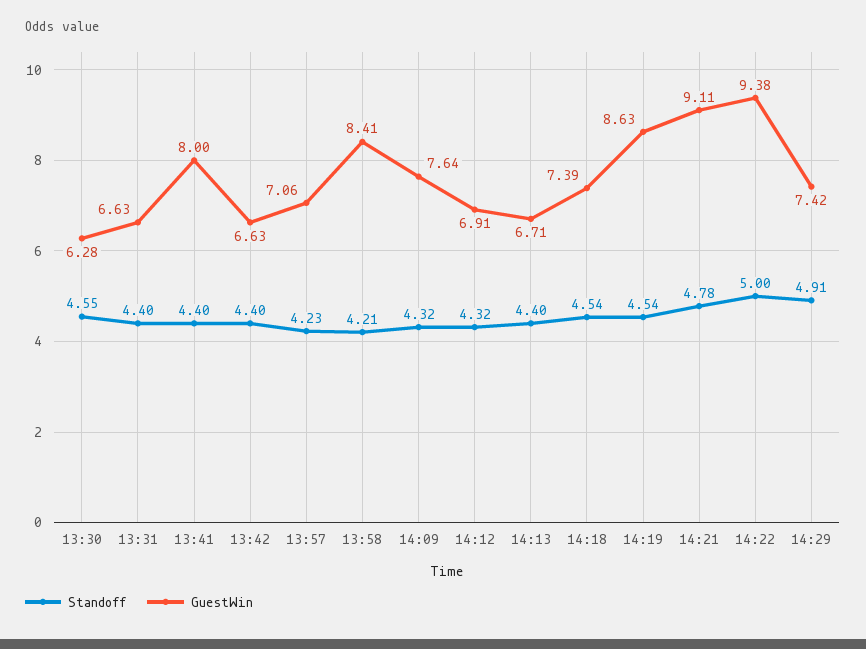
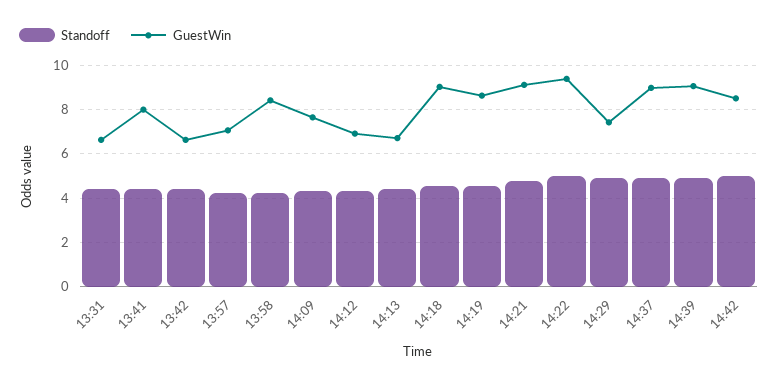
Standoff, 13:30: 4.55 -> none
GuestWin, 13:30: 6.28 -> none
GuestWin, 14:18: 7.39 -> 9
Standoff, 14:37: none -> 5
GuestWin, 14:37: none -> 9
Standoff, 14:39: none -> 5
GuestWin, 14:39: none -> 9
Standoff, 14:42: none -> 5
GuestWin, 14:42: none -> 8.5

